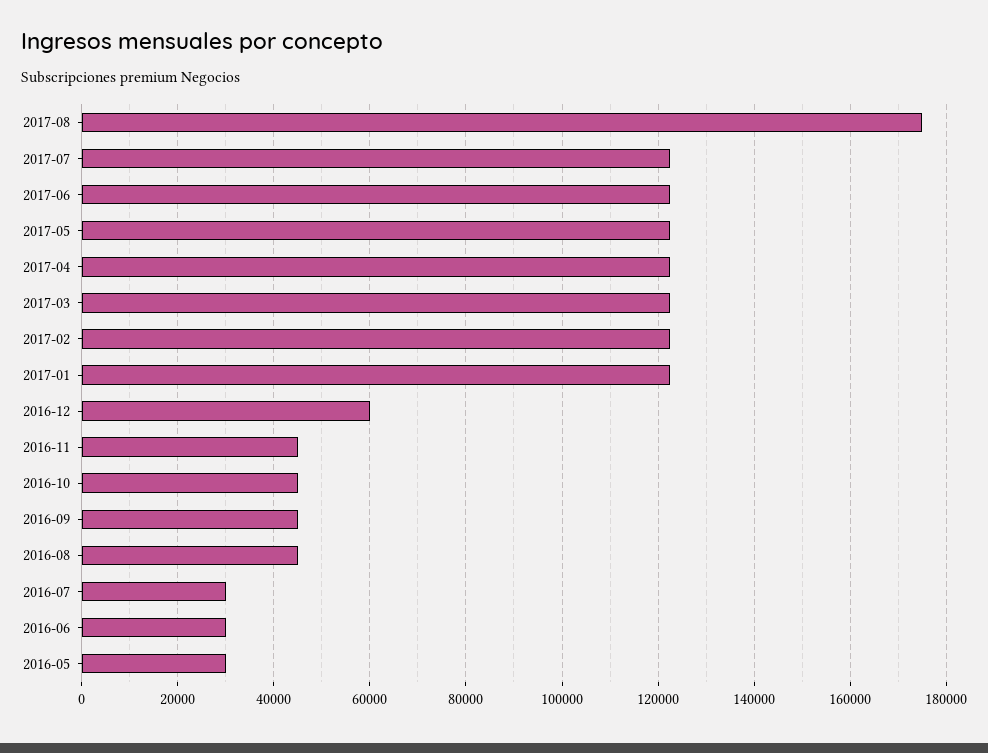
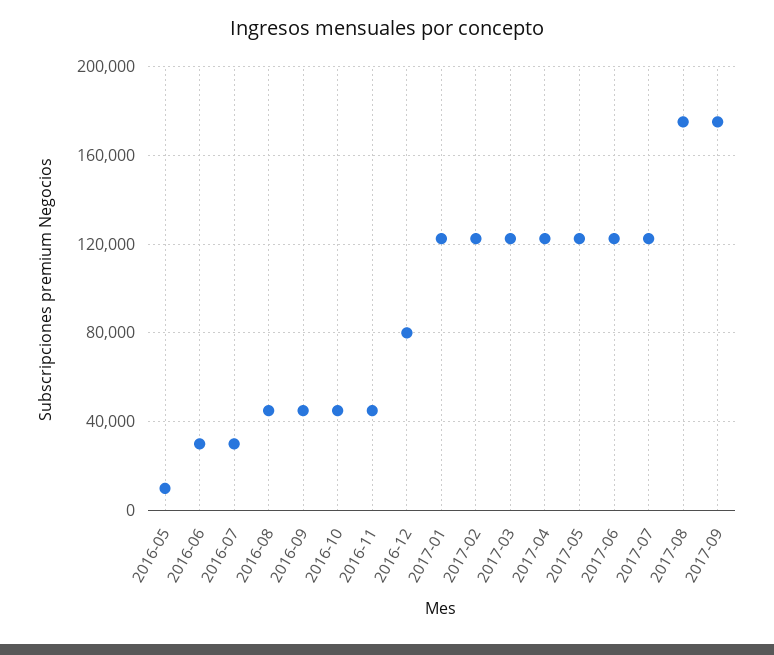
2016-12: 60000 -> 80000
2016-05: 30000 -> 10000
2017-09: none -> 175000

